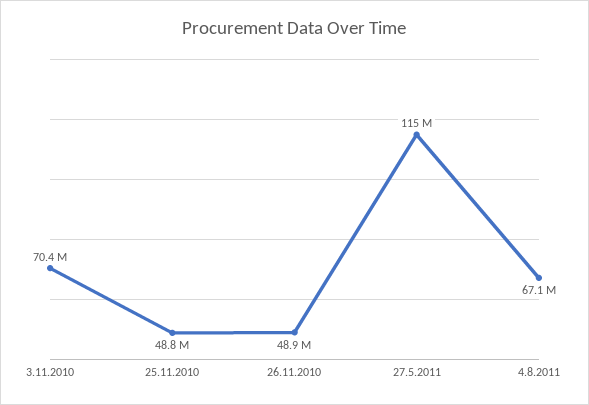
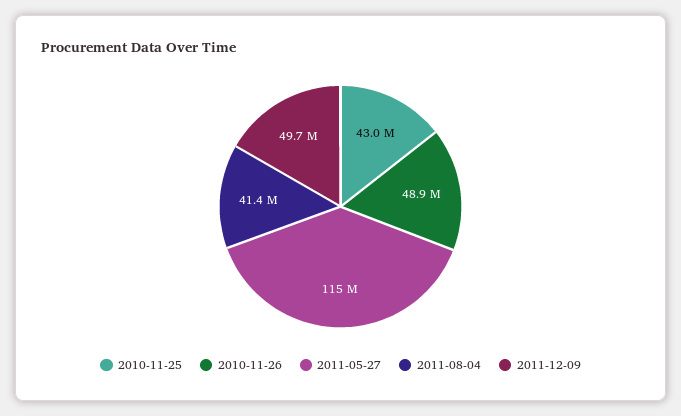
3.11.2010: 70400000 -> none
25.11.2010: 48800000 -> 43000000
4.8.2011: 67100000 -> 41400000
2011-12-09: none -> 49700000

